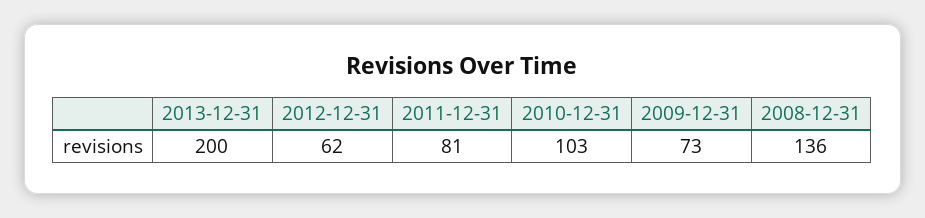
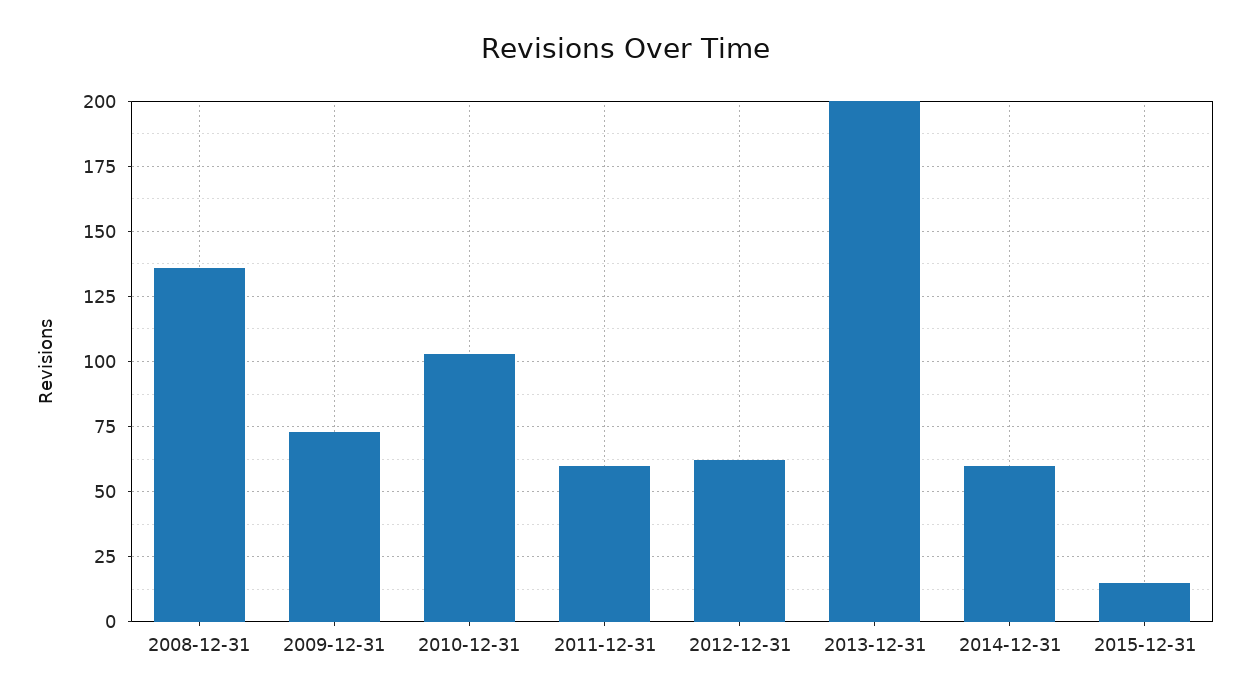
2011-12-31: 81 -> 60
2014-12-31: none -> 60
2015-12-31: none -> 15

